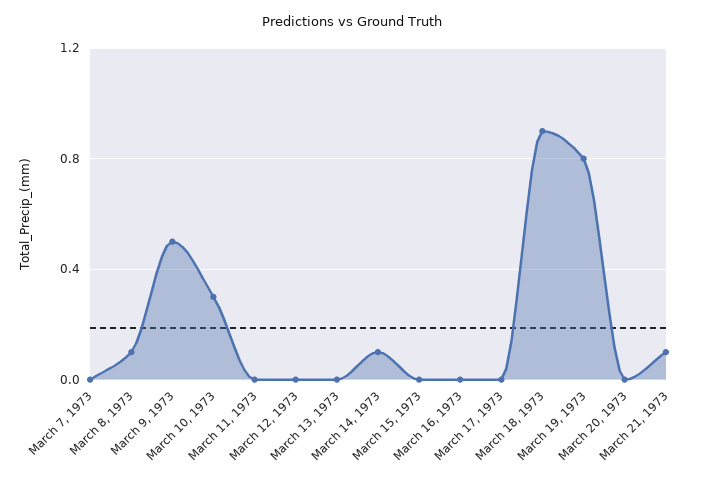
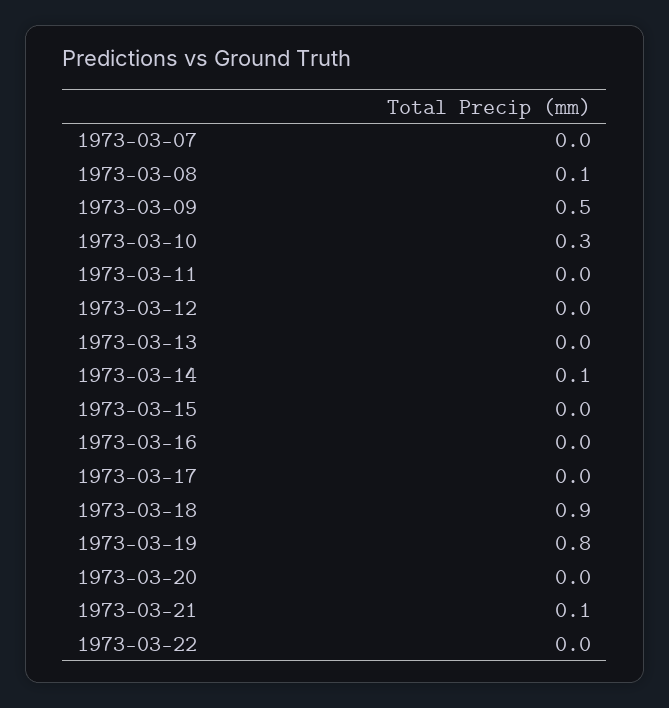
1973-03-22: none -> 0

